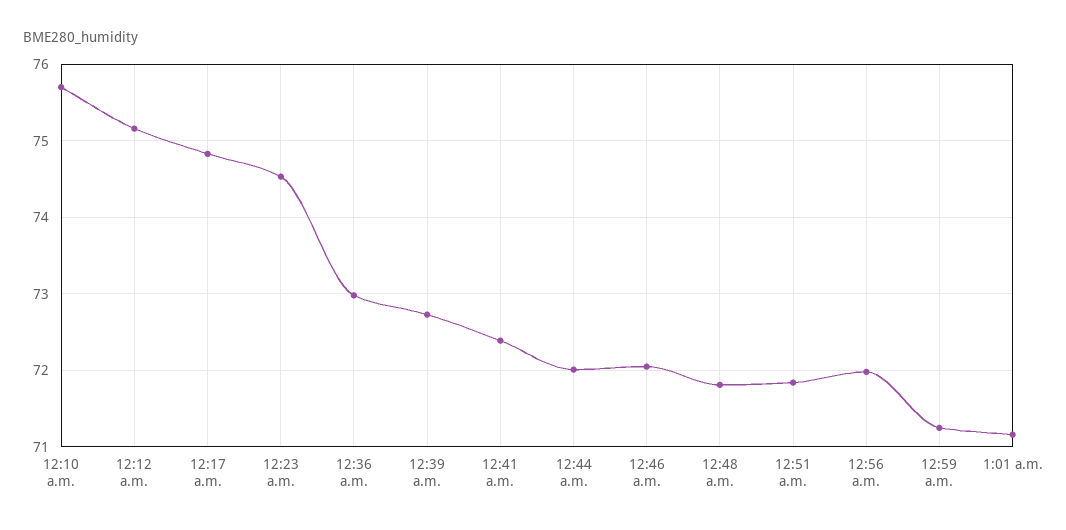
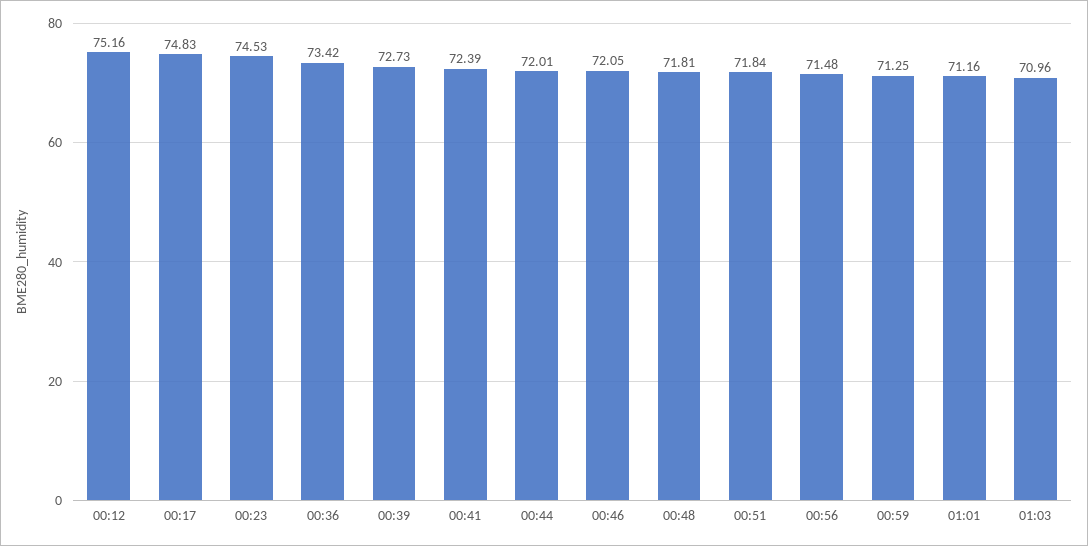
12:10 a.m.: 75.7 -> none
12:36 a.m.: 73 -> 73.42
12:56 a.m.: 72 -> 71.48
01:03: none -> 70.96

